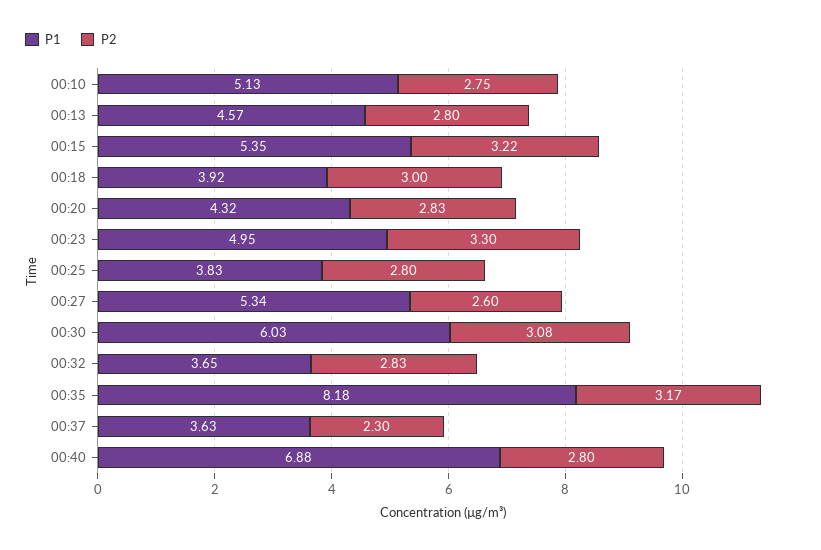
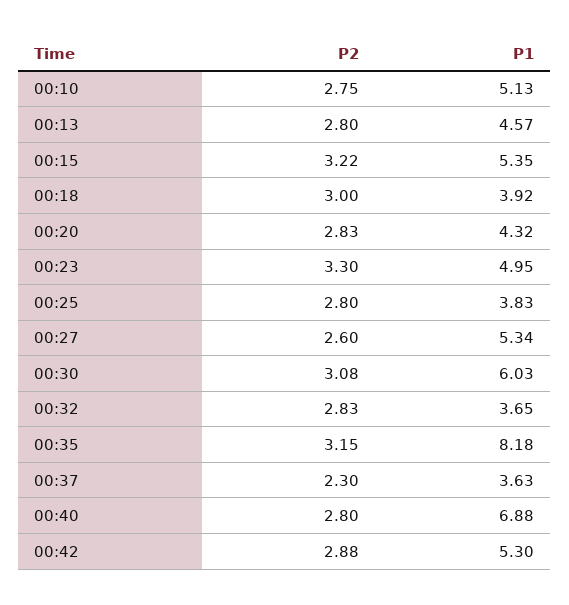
P2, 00:35: 3.17 -> 3.15
P2, 00:42: none -> 2.88
P1, 00:42: none -> 5.3

